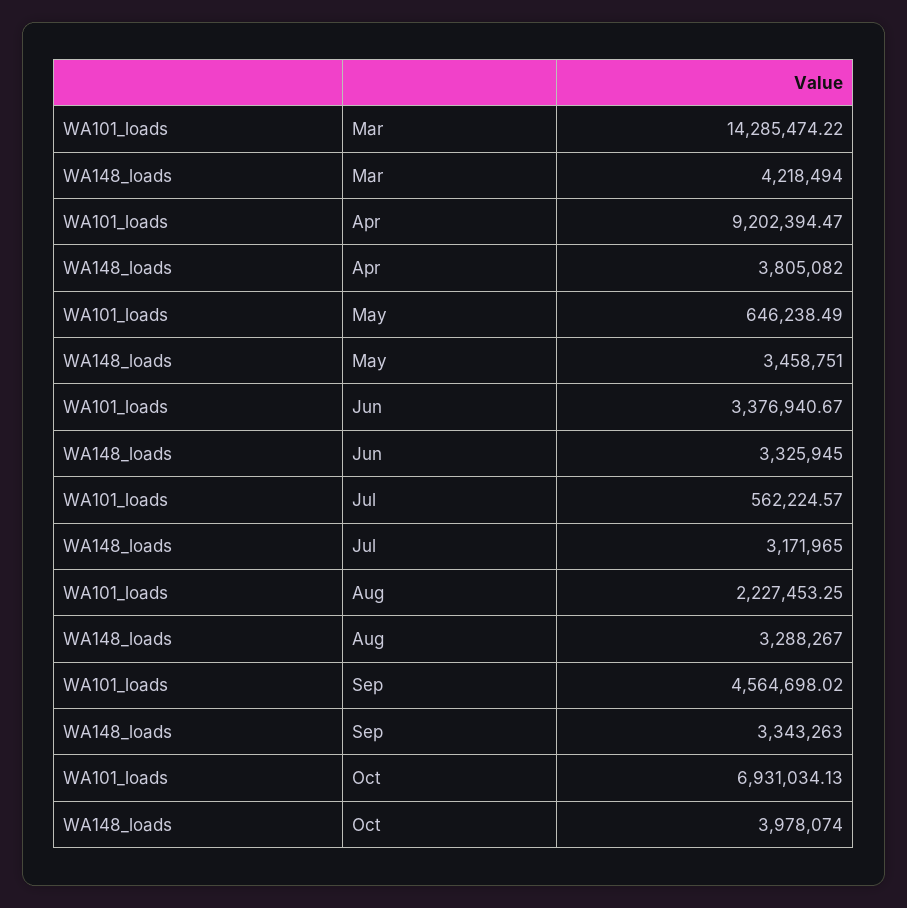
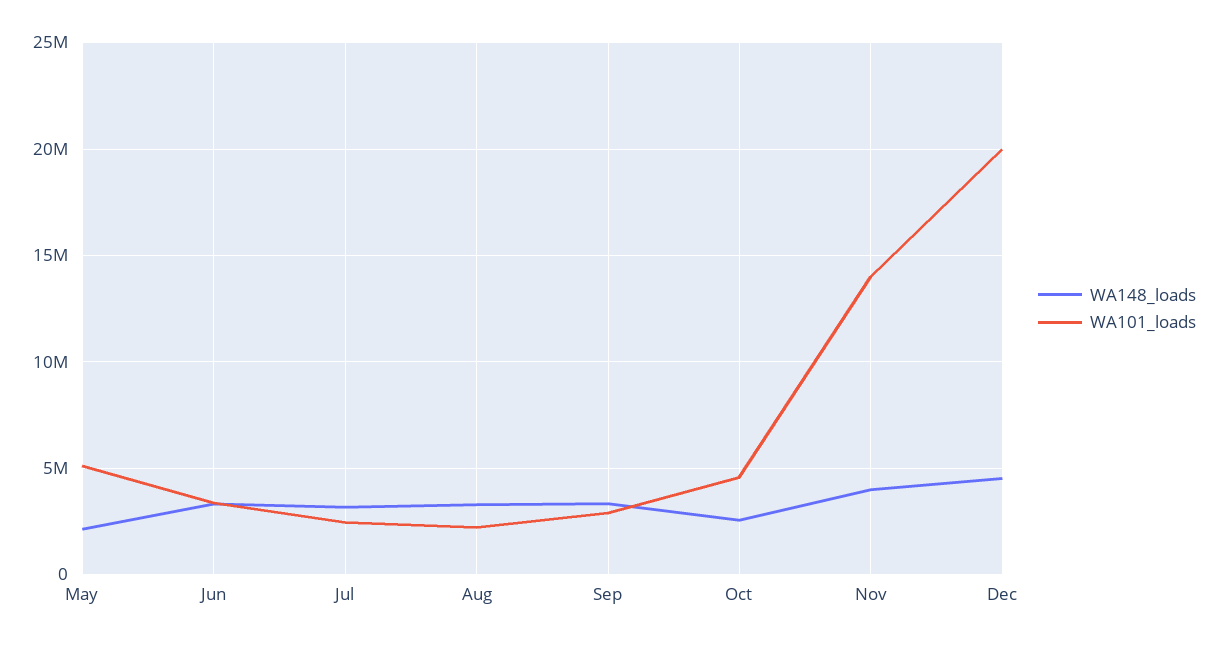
WA101_loads, Mar: 14285474.22 -> none
WA148_loads, Mar: 4218494 -> none
WA101_loads, Apr: 9202394.47 -> none
WA148_loads, Apr: 3805082 -> none
WA101_loads, May: 646238.49 -> 5000000
WA148_loads, May: 3458751 -> 2000000
WA101_loads, Jul: 562224.57 -> 2500000
WA101_loads, Sep: 4564698.02 -> 3000000
WA101_loads, Oct: 6931034.13 -> 4500000
WA148_loads, Oct: 3978074 -> 2500000
WA148_loads, Nov: none -> 4000000
WA101_loads, Nov: none -> 14000000
WA148_loads, Dec: none -> 4500000
WA101_loads, Dec: none -> 20000000

